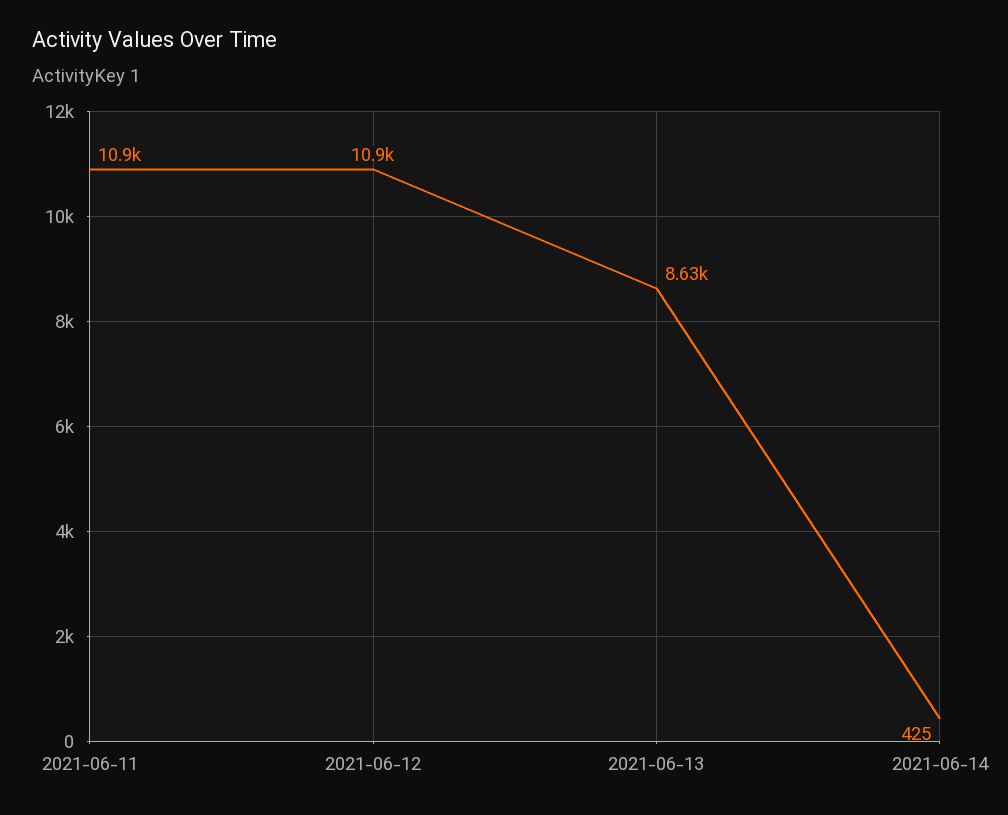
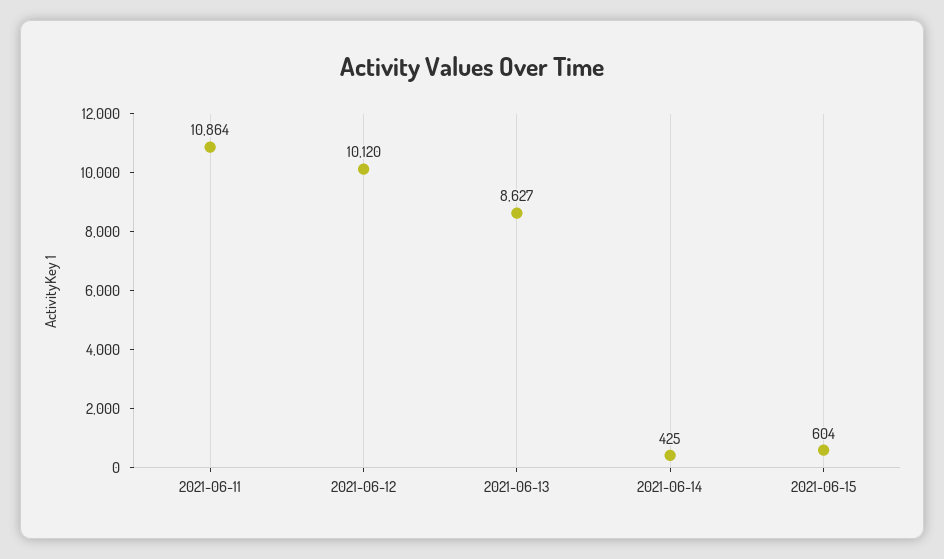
2021-06-12: 10900 -> 10120
2021-06-15: none -> 604

